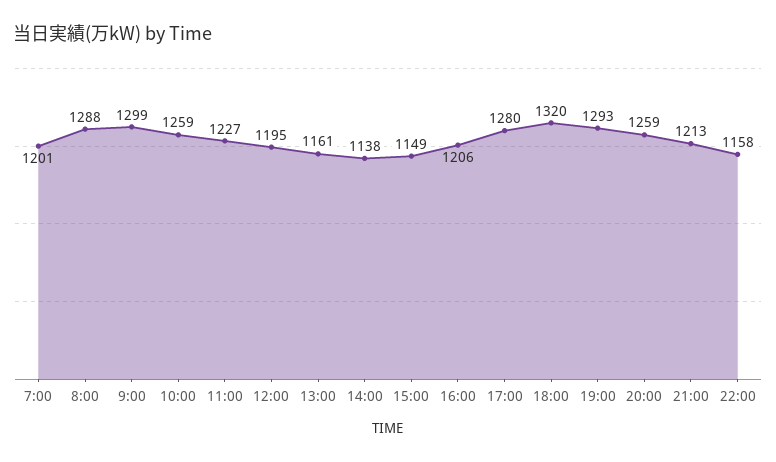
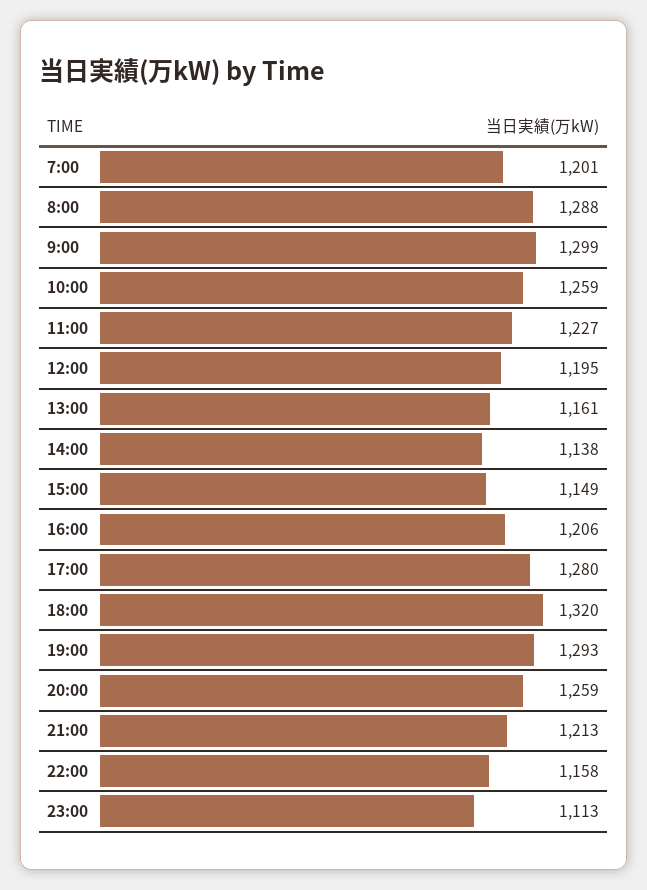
23:00: none -> 1113

